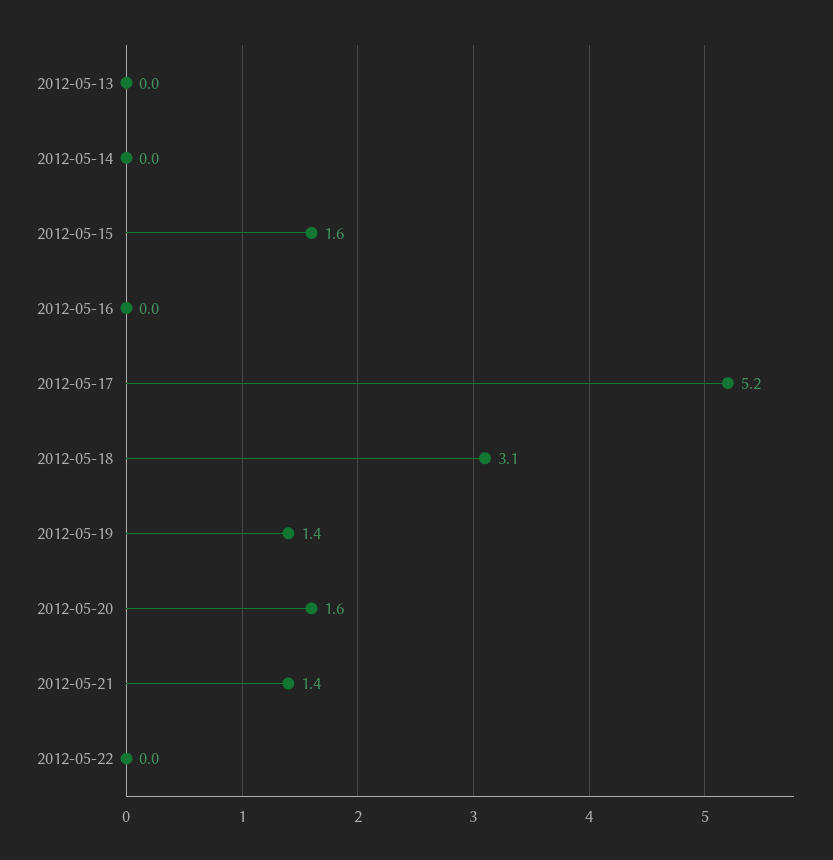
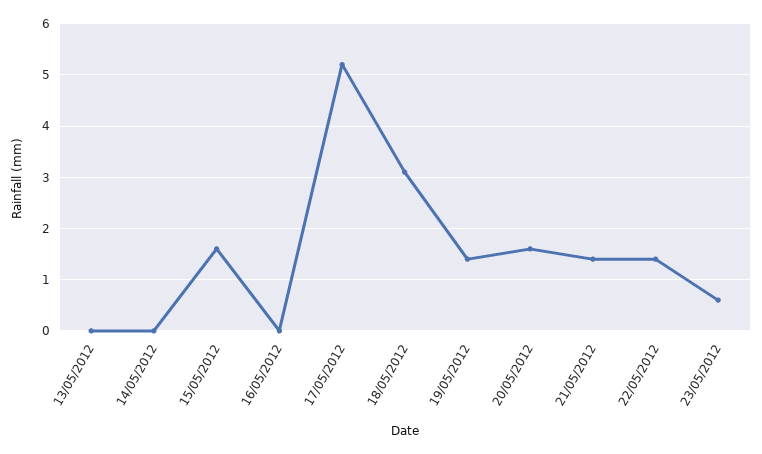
2012-05-22: 0 -> 1.5
23/05/2012: none -> 0.5

